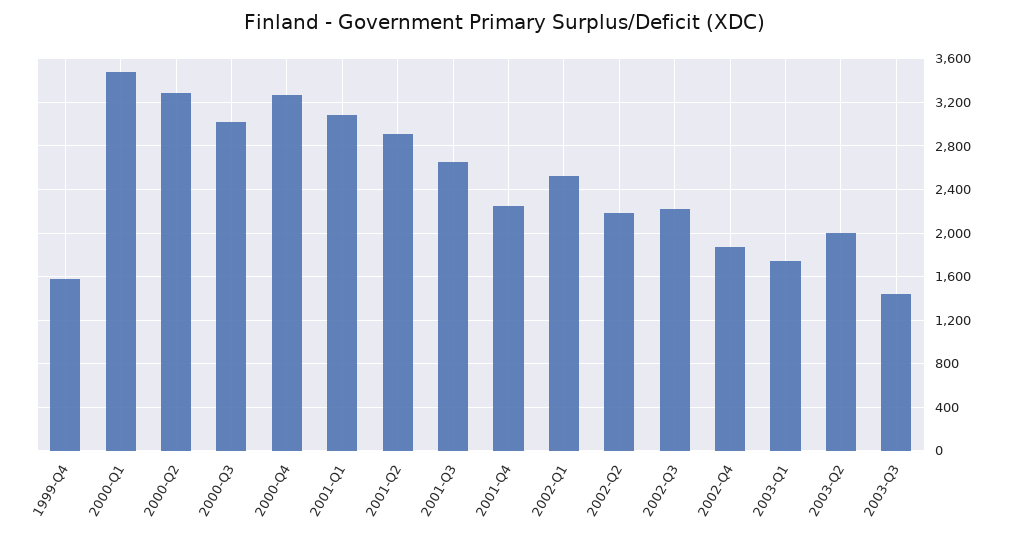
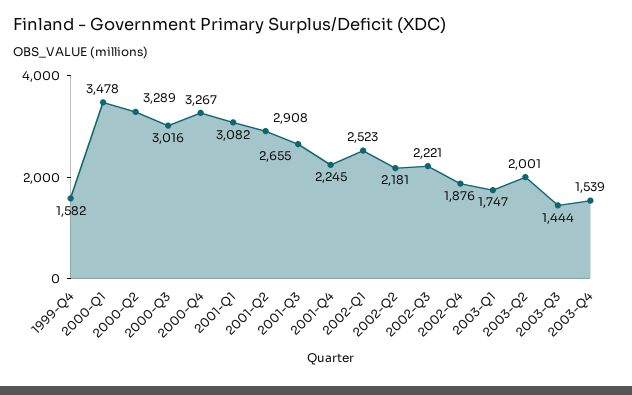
2003-Q4: none -> 1539

